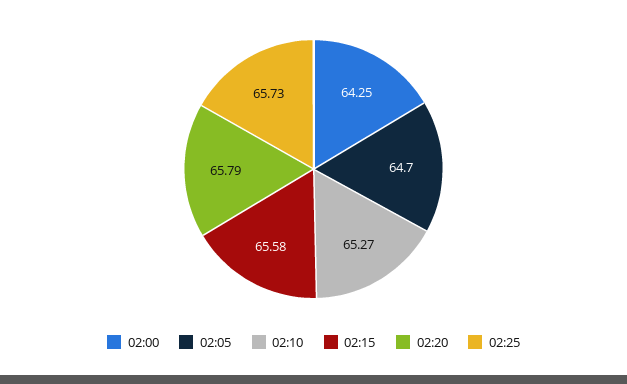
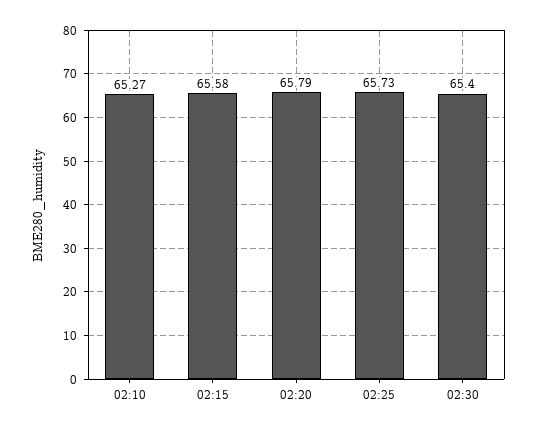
02:00: 64.25 -> none
02:05: 64.7 -> none
02:30: none -> 65.4

